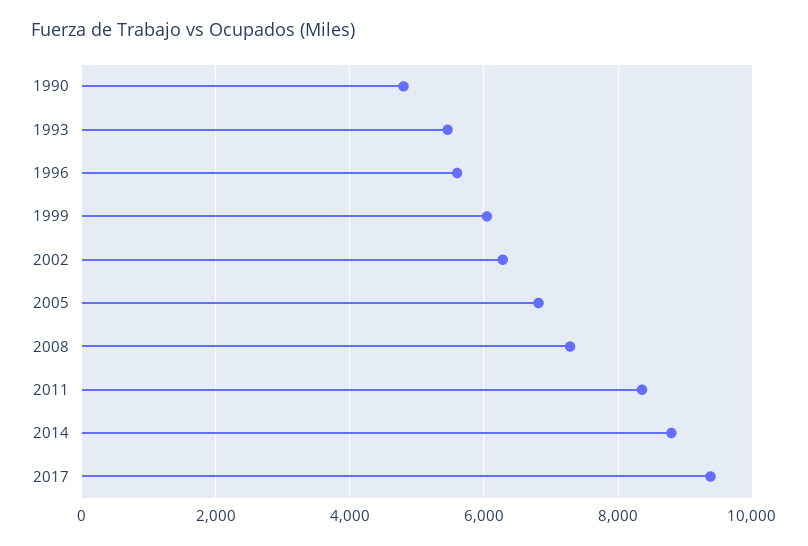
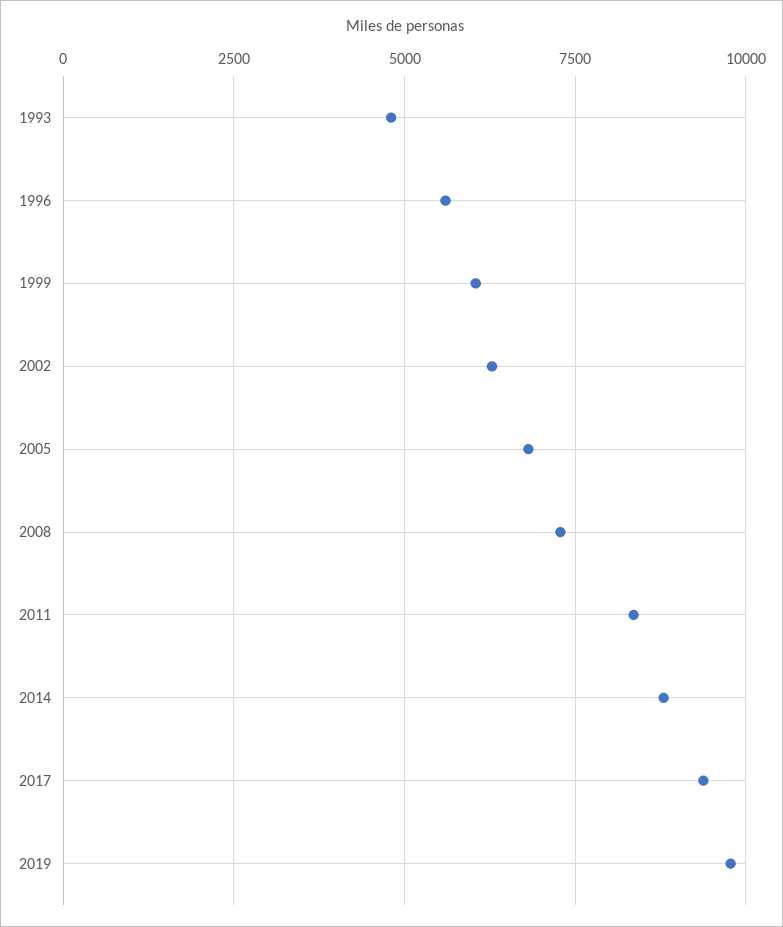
1990: 4800 -> none
1993: 5400 -> 4750
2019: none -> 9750

